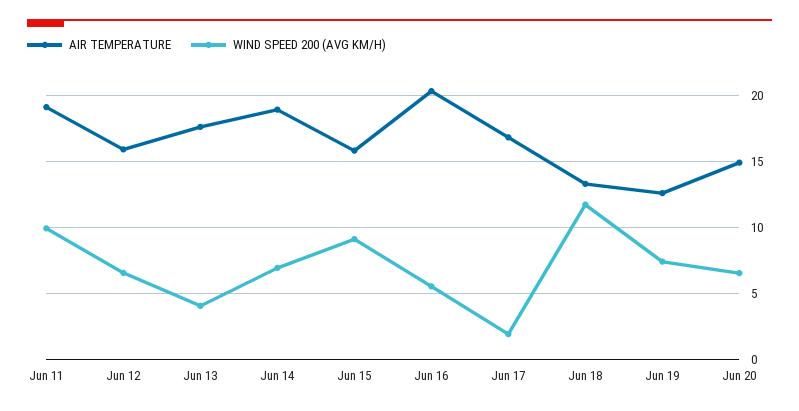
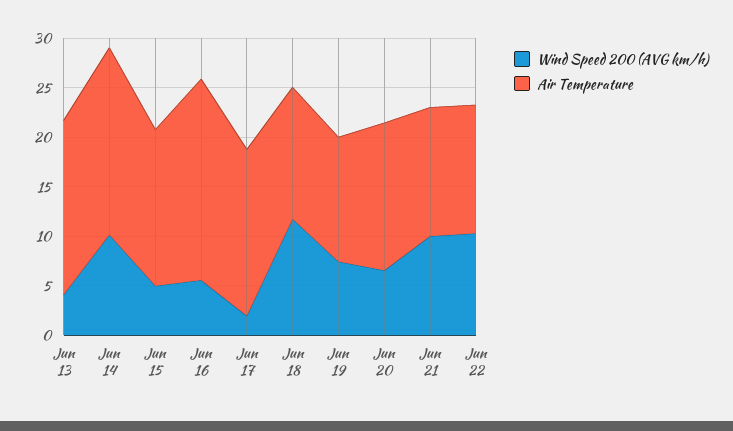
AIR TEMPERATURE, Jun 11: 19 -> none
WIND SPEED 200 (AVG KM/H), Jun 11: 10 -> none
AIR TEMPERATURE, Jun 12: 16 -> none
WIND SPEED 200 (AVG KM/H), Jun 12: 6.5 -> none
WIND SPEED 200 (AVG KM/H), Jun 14: 7 -> 10
WIND SPEED 200 (AVG KM/H), Jun 15: 9 -> 5
WIND SPEED 200 (AVG KM/H), Jun 21: none -> 10
AIR TEMPERATURE, Jun 21: none -> 13
WIND SPEED 200 (AVG KM/H), Jun 22: none -> 10
AIR TEMPERATURE, Jun 22: none -> 13

